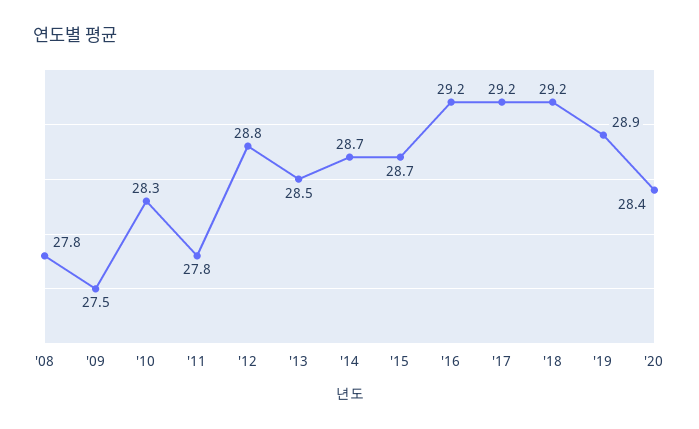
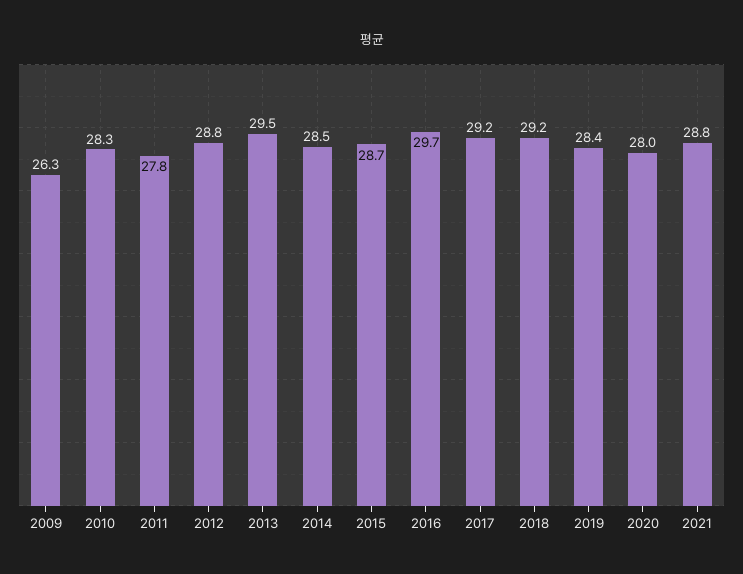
'08: 27.8 -> none
'09: 27.5 -> 26.3
'13: 28.5 -> 29.5
'14: 28.7 -> 28.5
'16: 29.2 -> 29.7
'19: 28.9 -> 28.4
'20: 28.4 -> 28
2021: none -> 28.8

